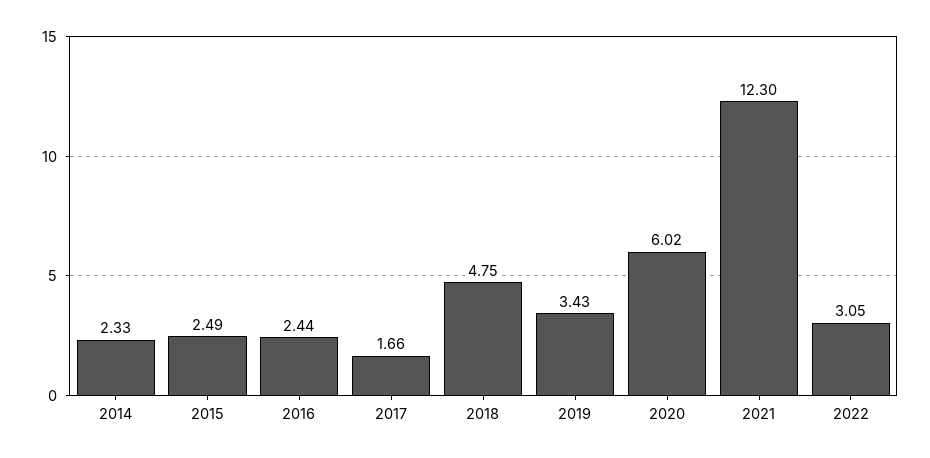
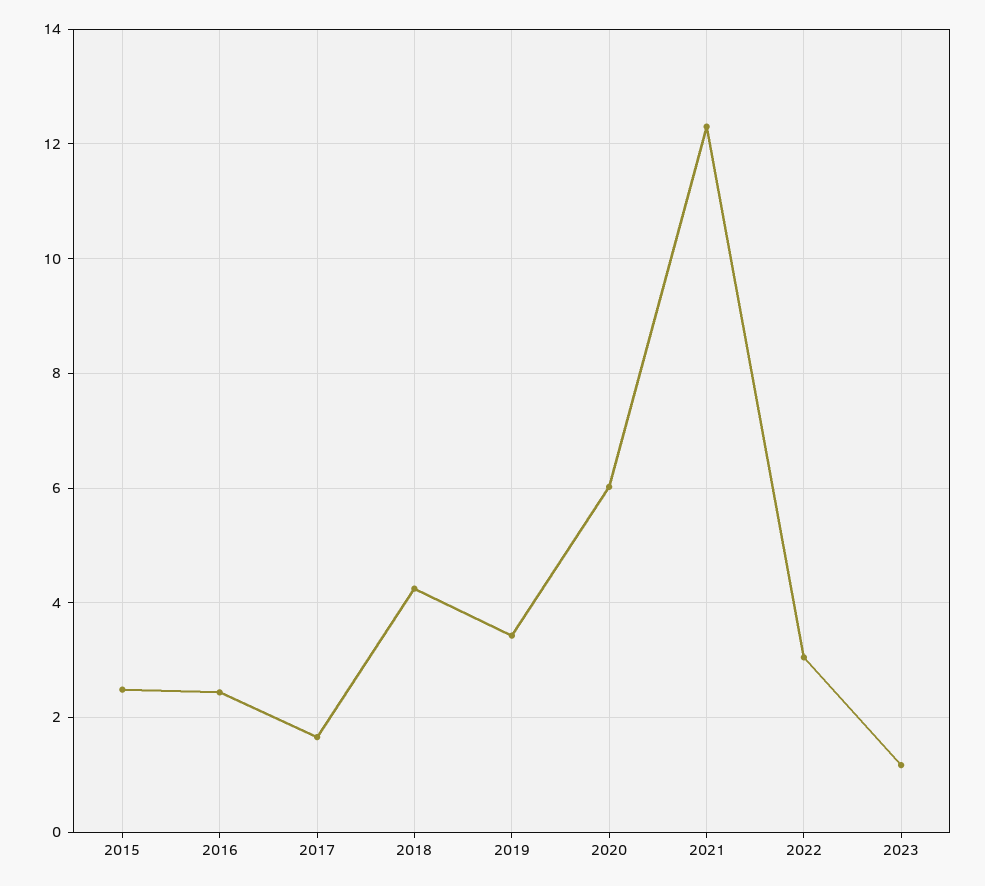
2014: 2.33 -> none
2018: 4.75 -> 4.2
2023: none -> 1.2

